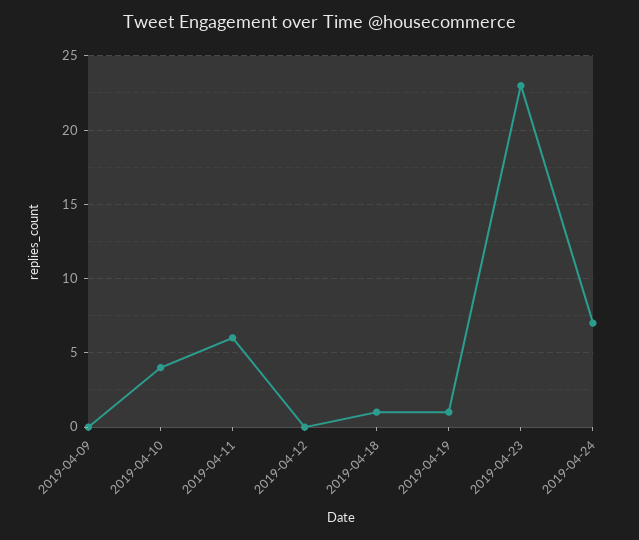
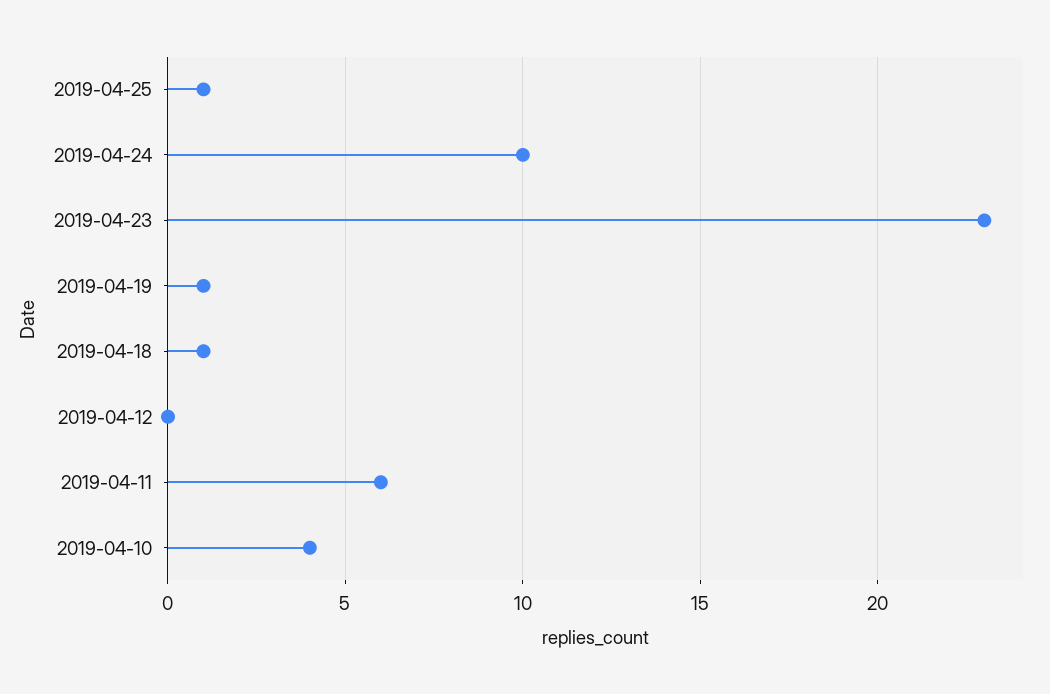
2019-04-09: 0 -> none
2019-04-24: 7 -> 10
2019-04-25: none -> 1

